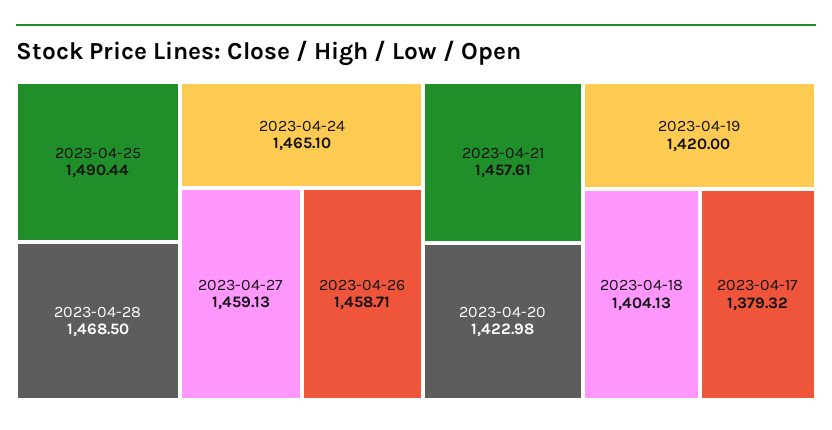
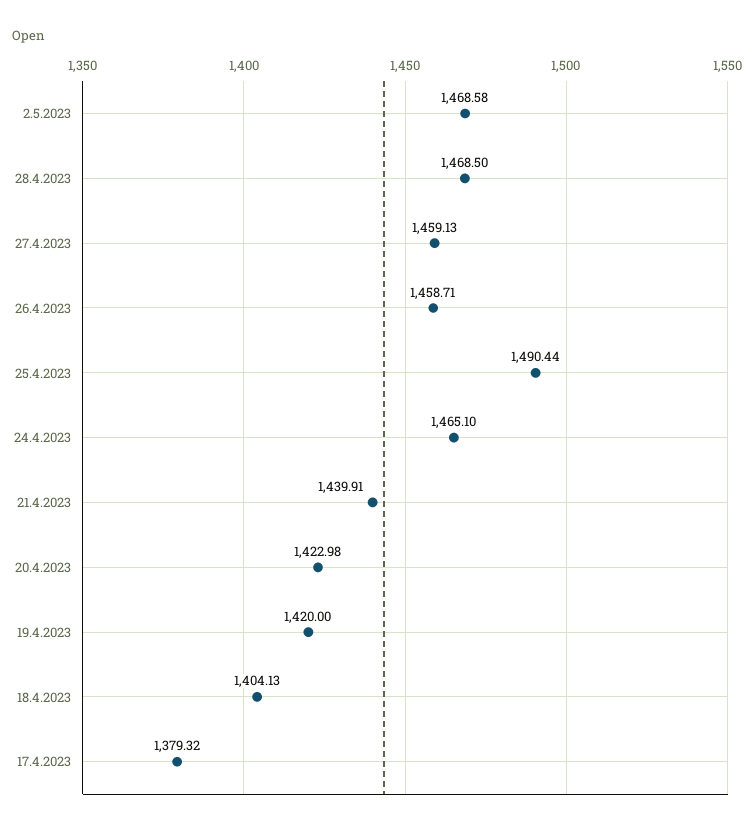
2023-04-21: 1457.61 -> 1439.91
2.5.2023: none -> 1468.58

